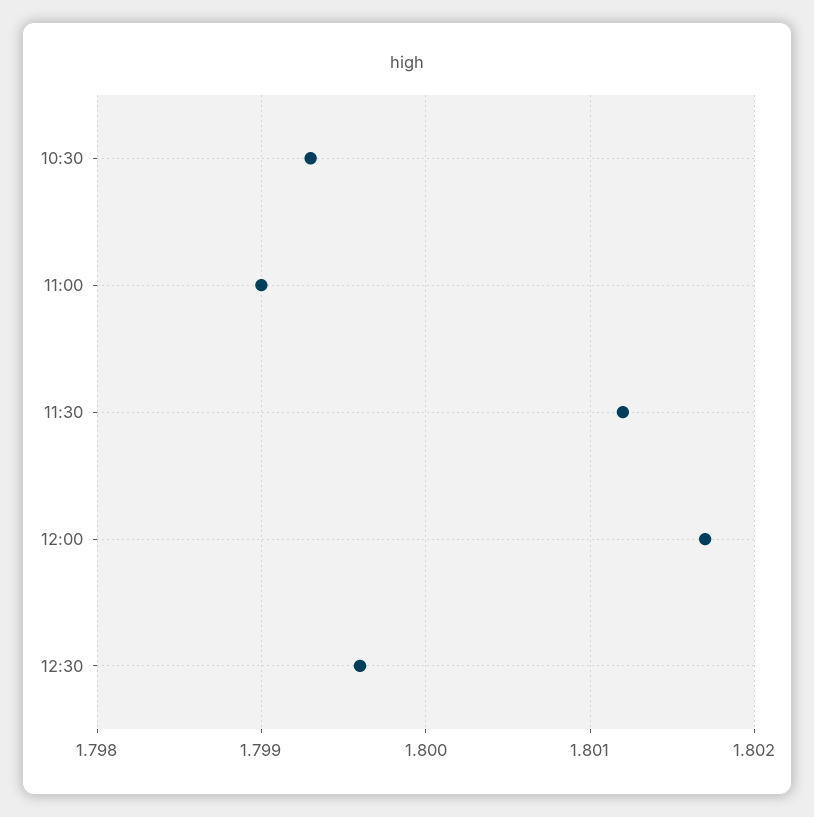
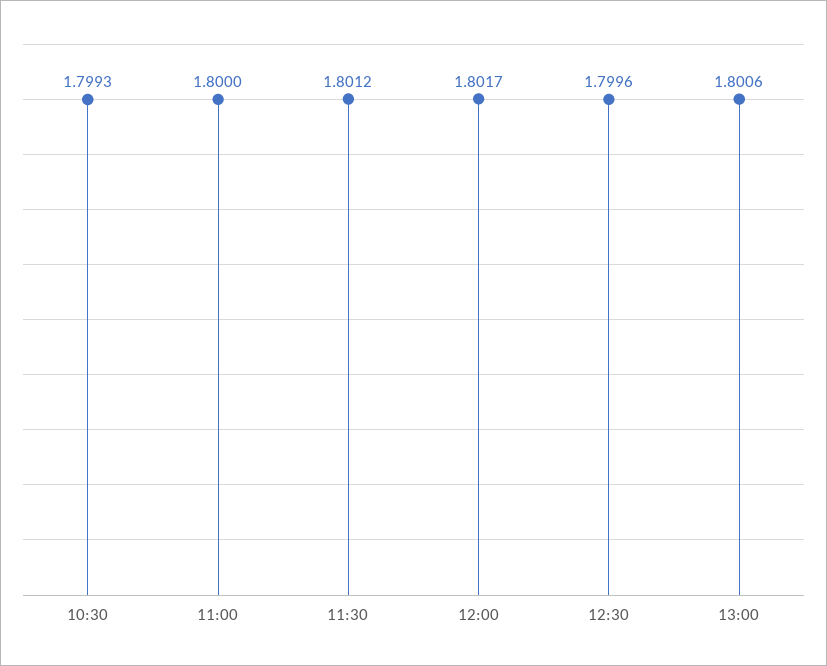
11:00: 1.799 -> 1.8
13:00: none -> 1.8006

